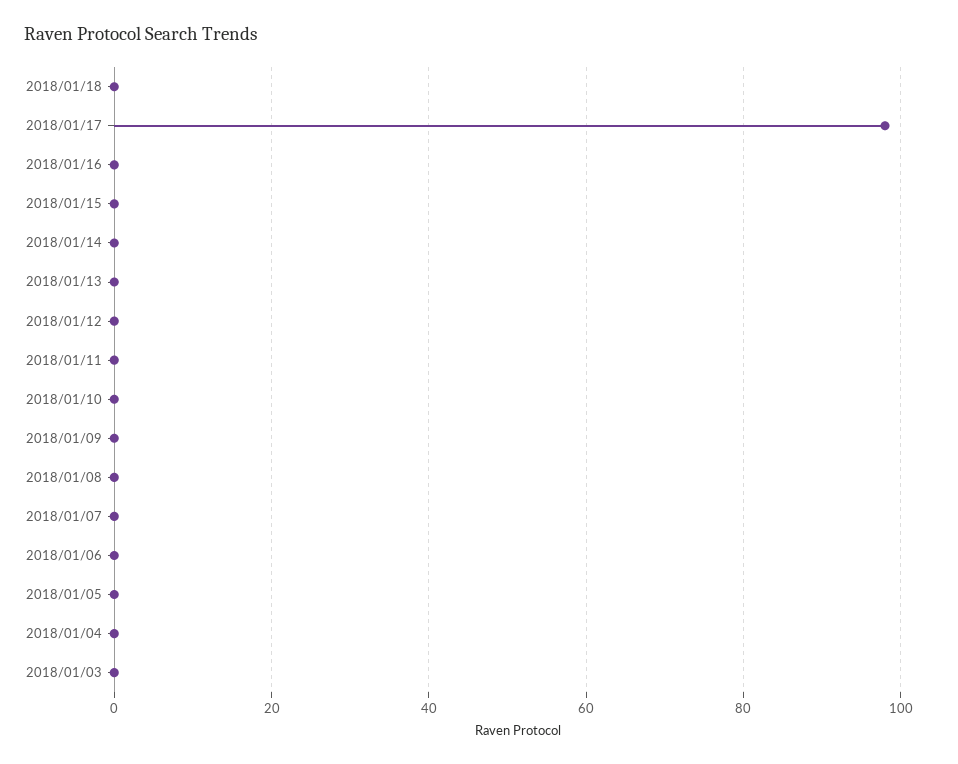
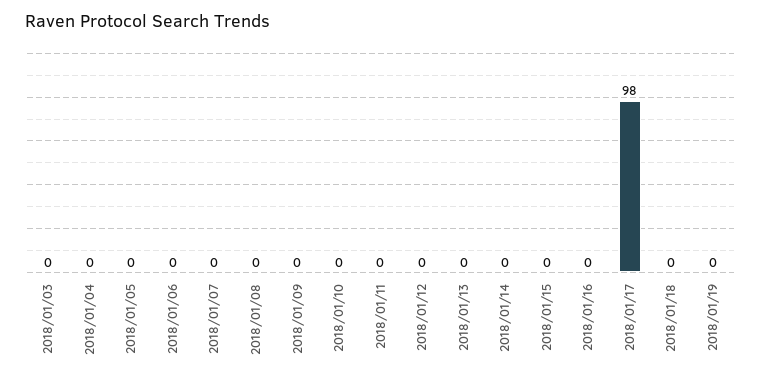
2018/01/19: none -> 0

